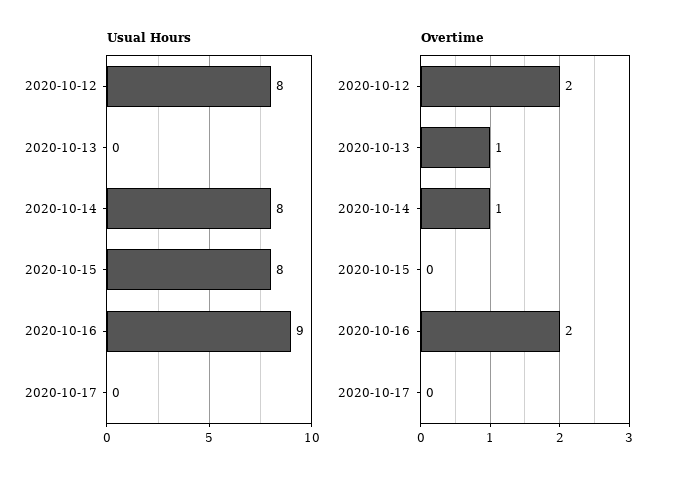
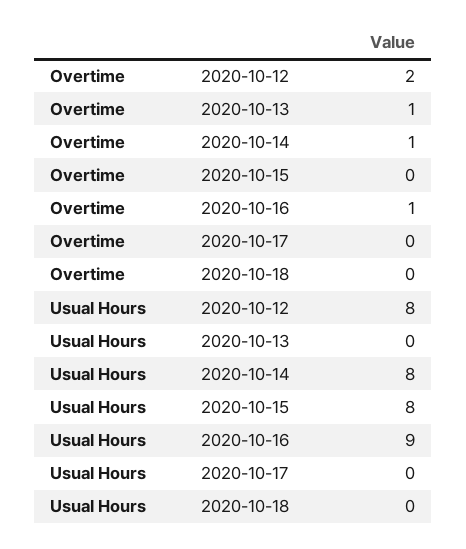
Overtime, 2020-10-16: 2 -> 1
Overtime, 2020-10-18: none -> 0
Usual Hours, 2020-10-18: none -> 0

